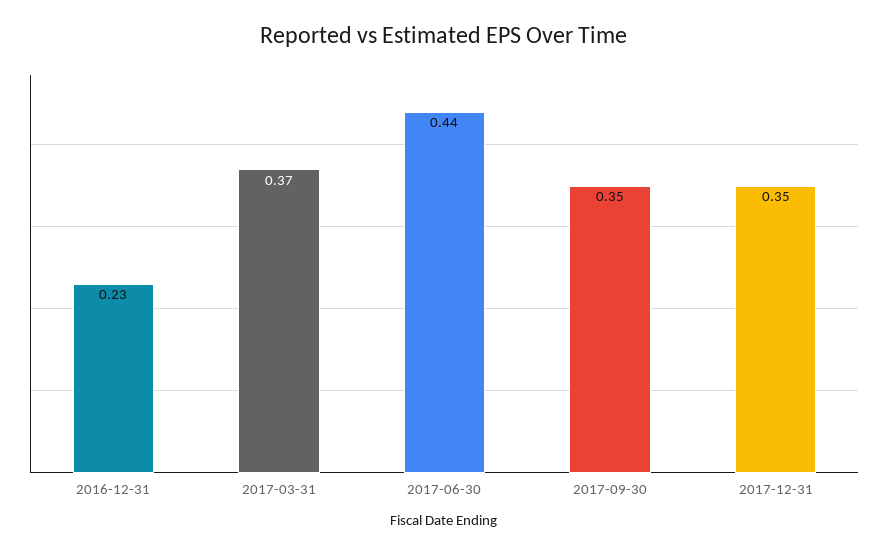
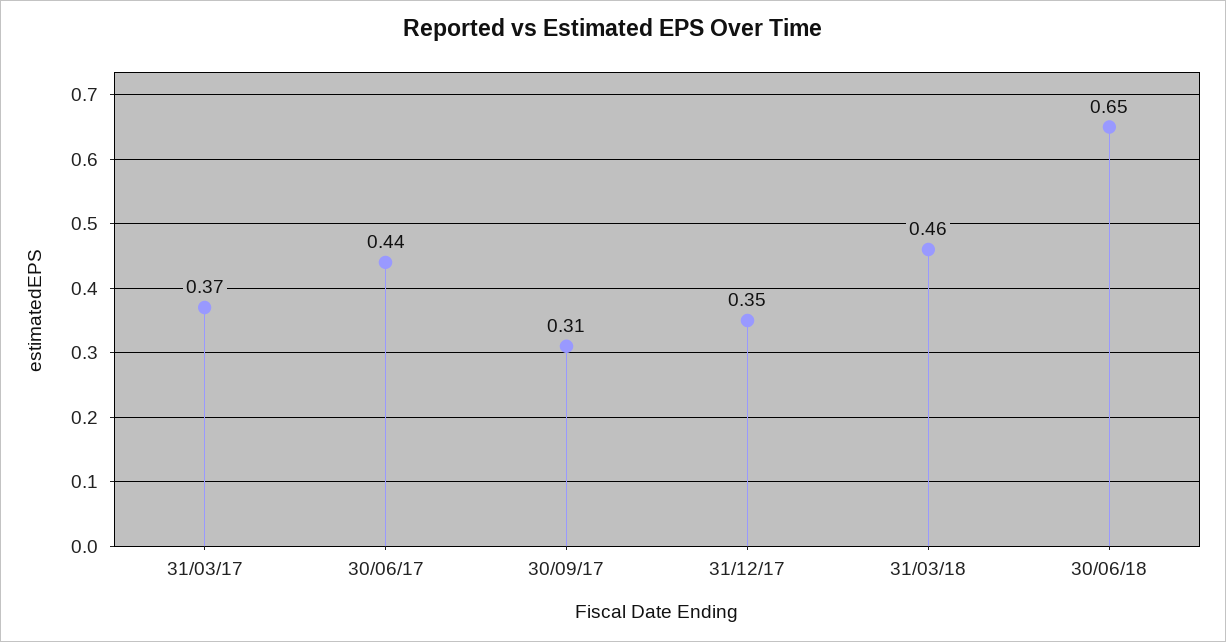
2016-12-31: 0.23 -> none
2017-09-30: 0.35 -> 0.31
31/03/18: none -> 0.46
30/06/18: none -> 0.65

